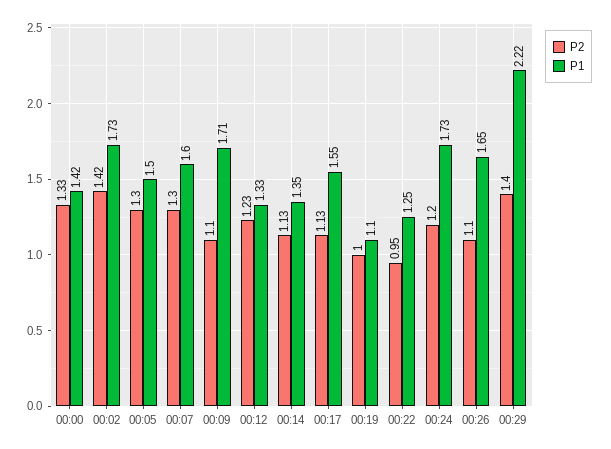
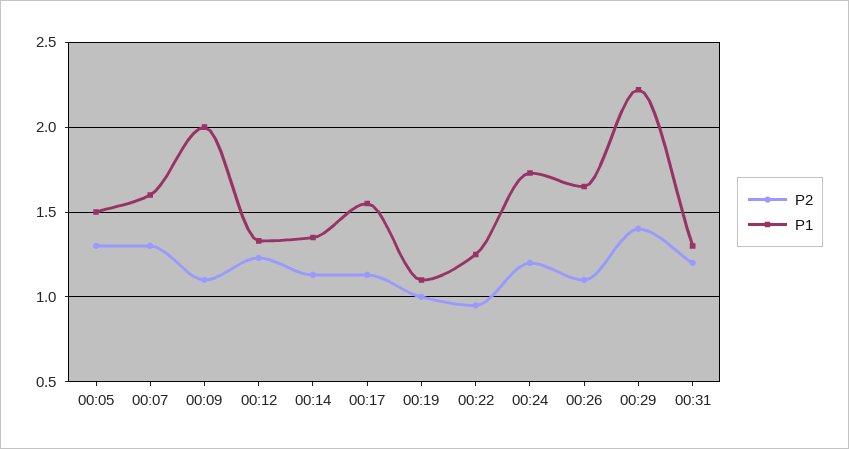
P2, 00:00: 1.33 -> none
P1, 00:00: 1.42 -> none
P2, 00:02: 1.42 -> none
P1, 00:02: 1.73 -> none
P1, 00:09: 1.71 -> 2
P2, 00:31: none -> 1.2
P1, 00:31: none -> 1.3

